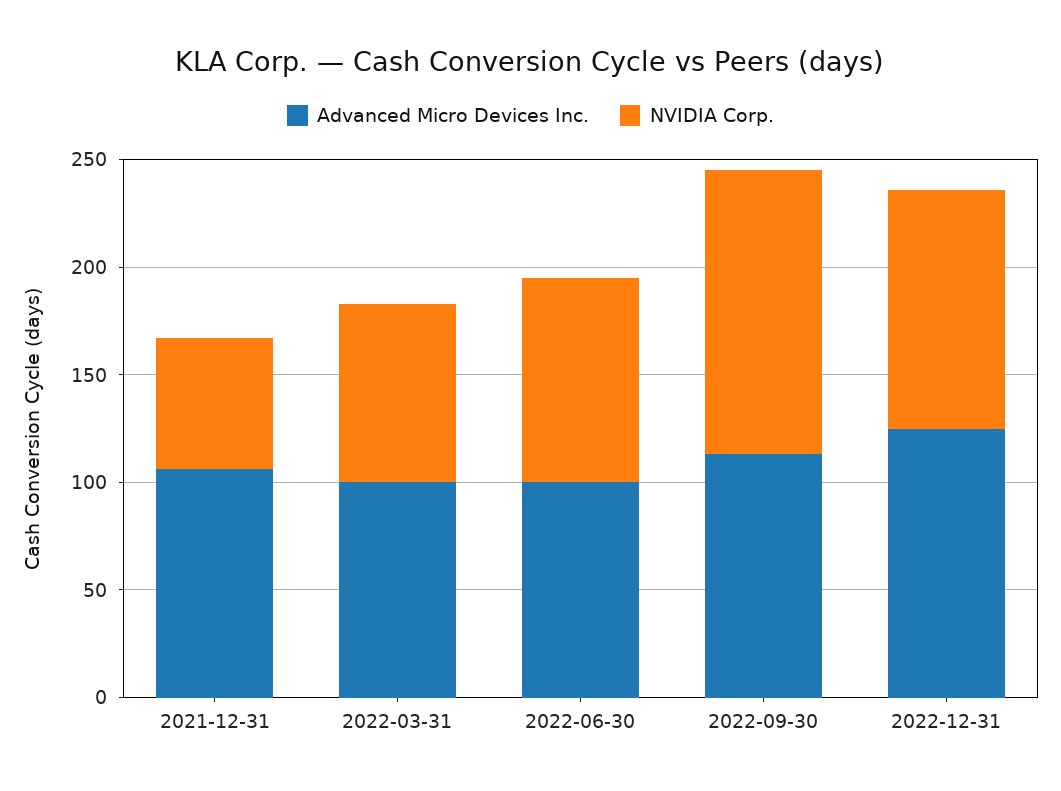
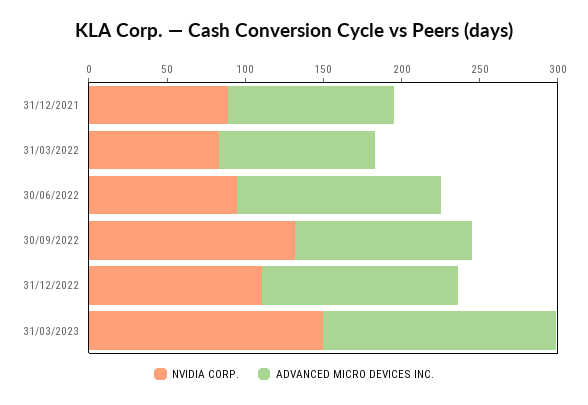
NVIDIA Corp., 2021-12-31: 60 -> 90
Advanced Micro Devices Inc., 2022-06-30: 100 -> 130
NVIDIA Corp., 31/03/2023: none -> 150
Advanced Micro Devices Inc., 31/03/2023: none -> 150

